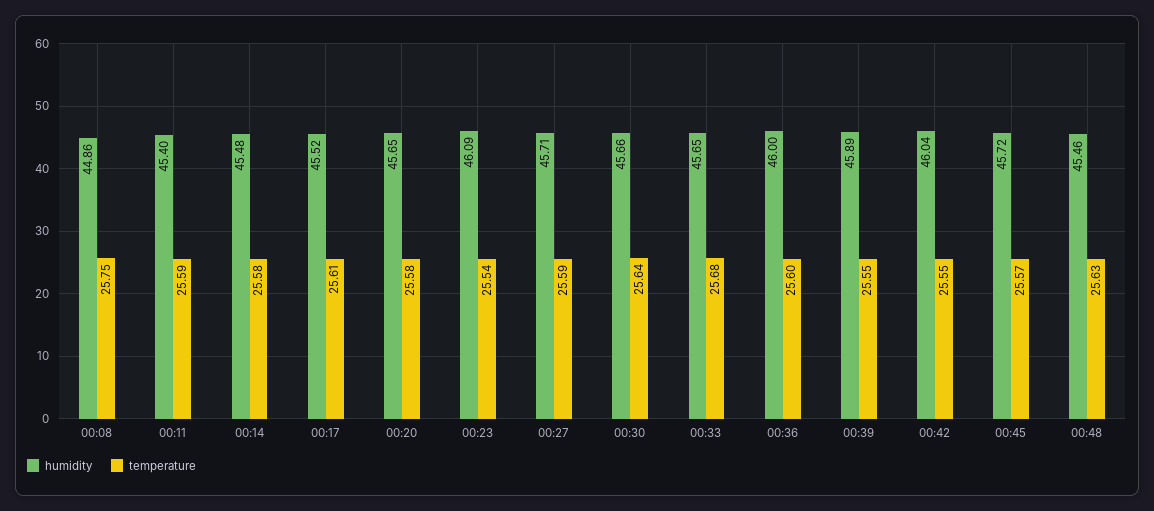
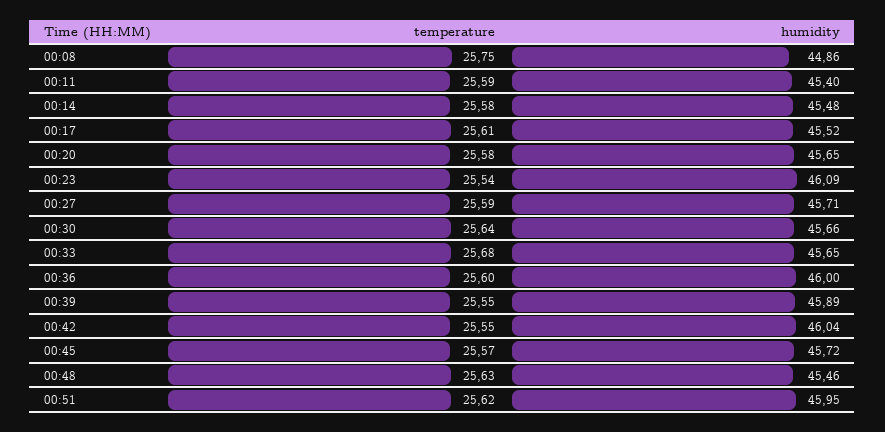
temperature, 00:51: none -> 25.62
humidity, 00:51: none -> 45.95

